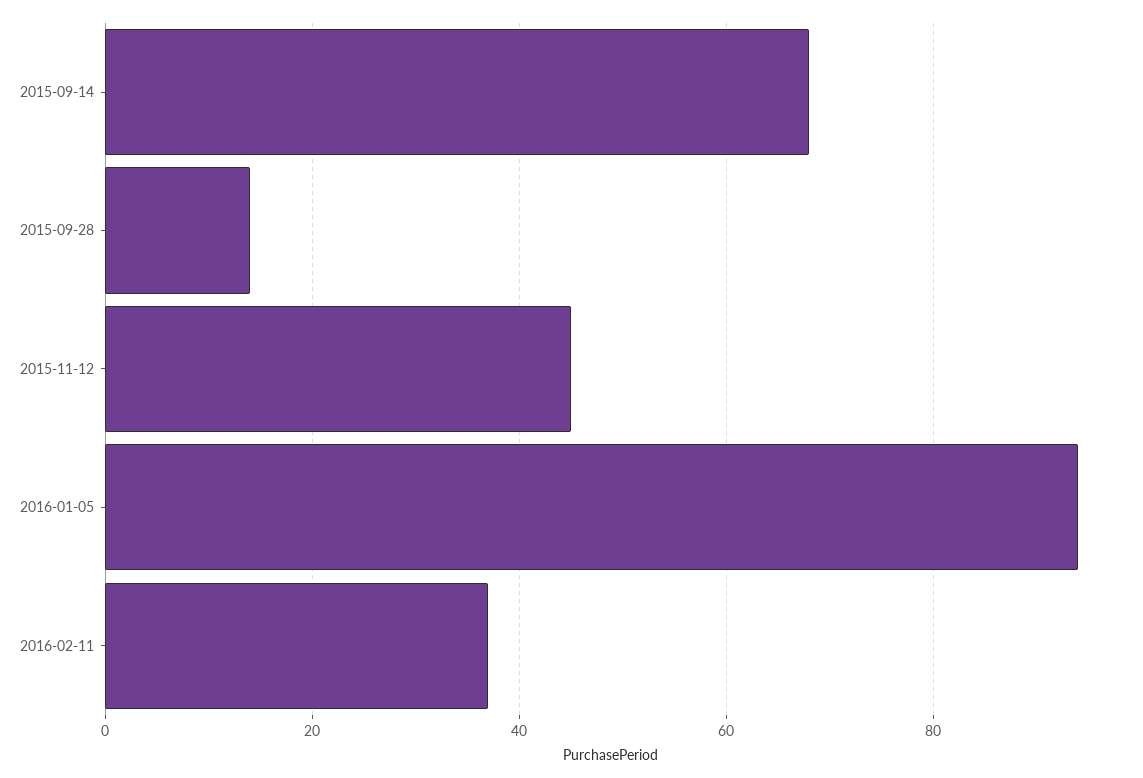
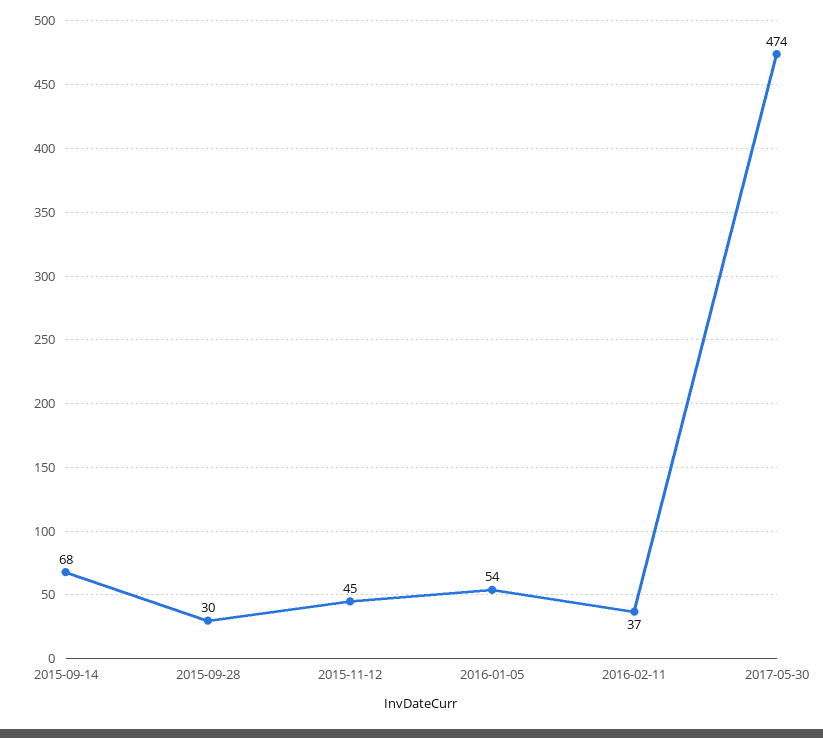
2015-09-28: 15 -> 30
2016-01-05: 95 -> 54
2017-05-30: none -> 474

